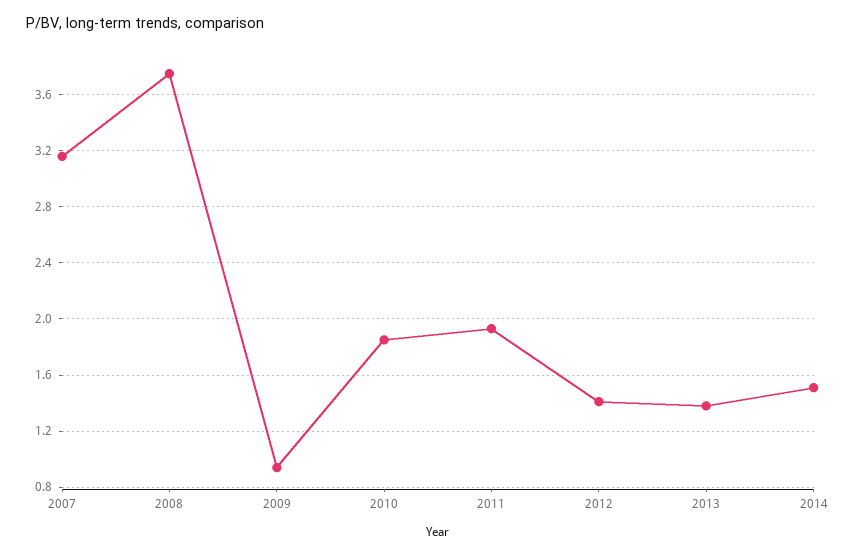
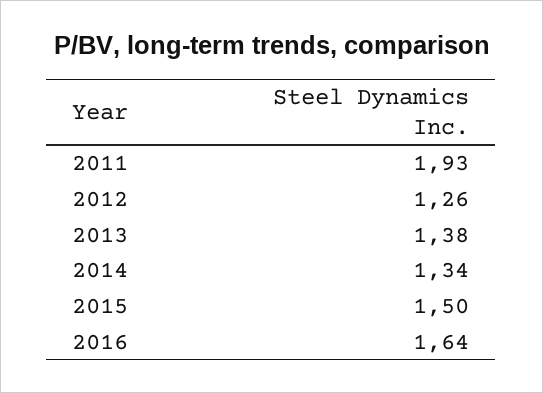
2007: 3.15 -> none
2008: 3.75 -> none
2009: 0.95 -> none
2010: 1.85 -> none
2012: 1.4 -> 1.26
2014: 1.5 -> 1.34
2015: none -> 1.5
2016: none -> 1.64

